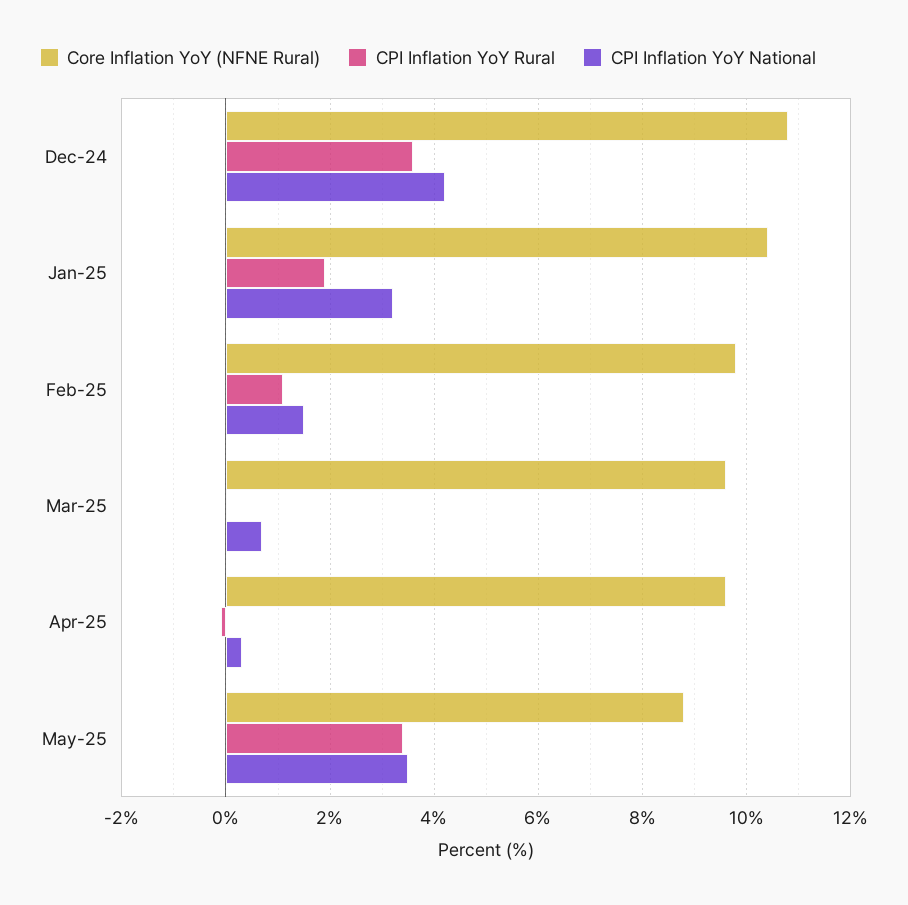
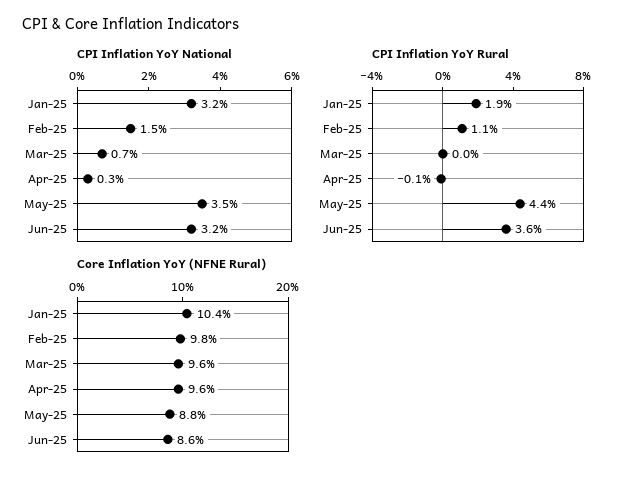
Core Inflation YoY (NFNE Rural), Dec-24: 10.8 -> none
CPI Inflation YoY Rural, Dec-24: 3.6 -> none
CPI Inflation YoY National, Dec-24: 4.2 -> none
CPI Inflation YoY Rural, May-25: 3.4 -> 4.4
CPI Inflation YoY National, Jun-25: none -> 3.2
CPI Inflation YoY Rural, Jun-25: none -> 3.6
Core Inflation YoY (NFNE Rural), Jun-25: none -> 8.6

